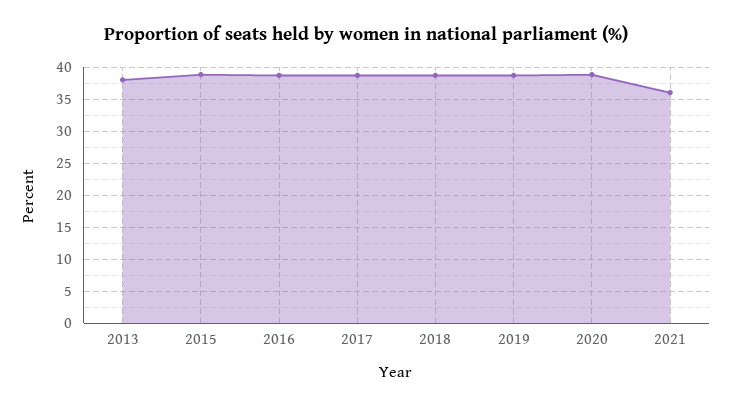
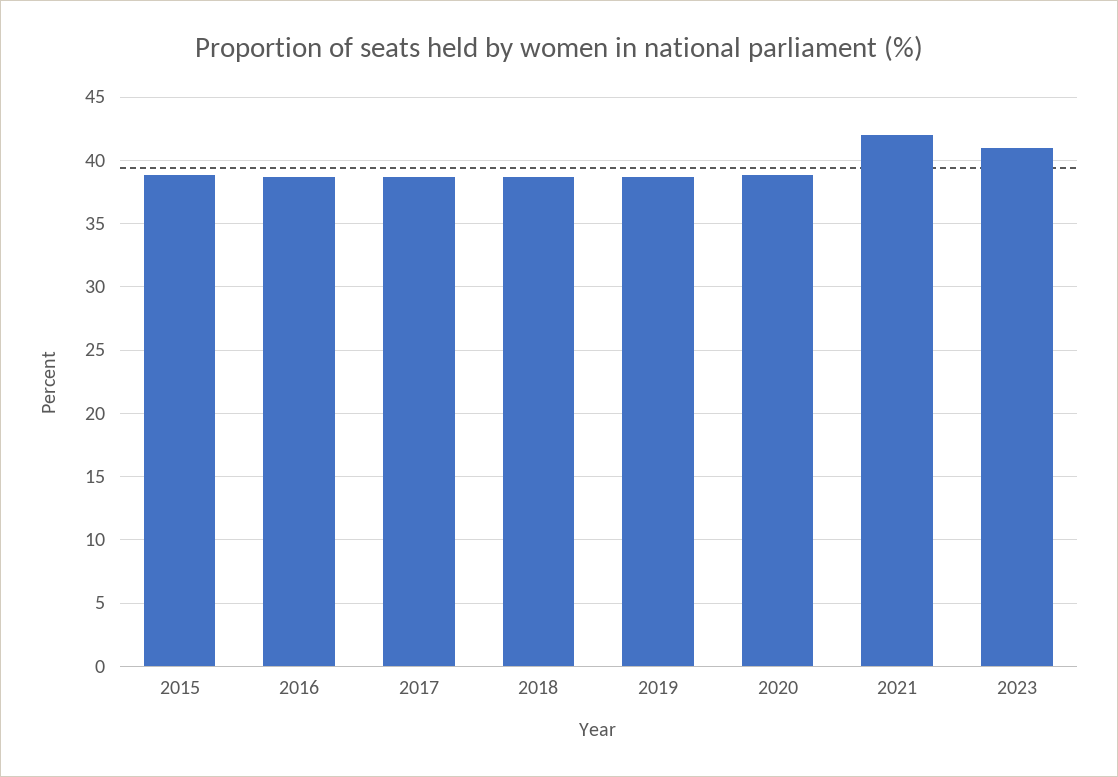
2013: 38 -> none
2021: 36 -> 42
2023: none -> 41

